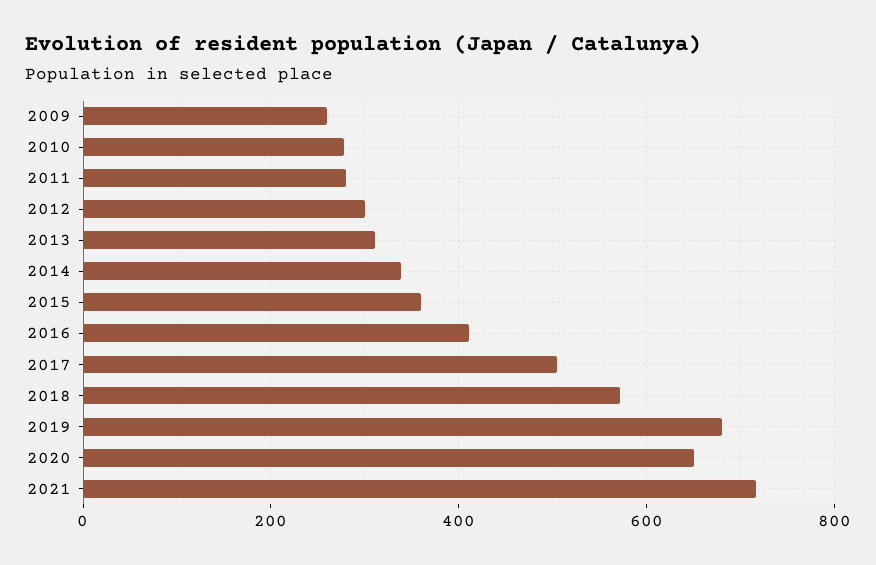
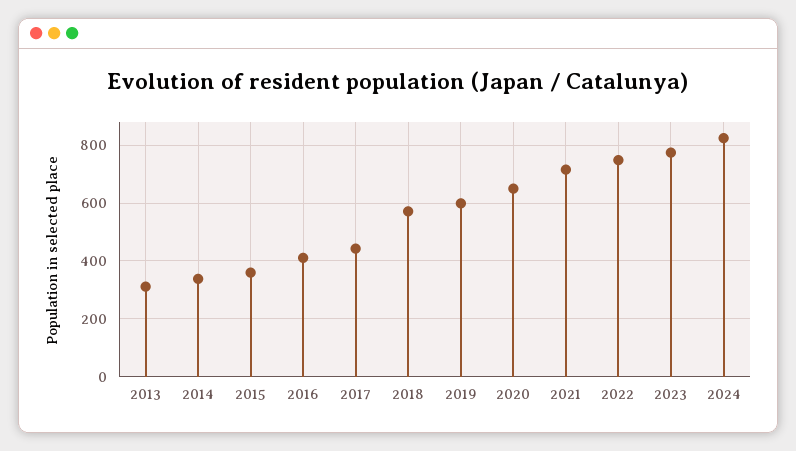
2009: 260 -> none
2010: 280 -> none
2011: 280 -> none
2012: 300 -> none
2017: 500 -> 450
2019: 680 -> 600
2022: none -> 750
2023: none -> 775
2024: none -> 825

